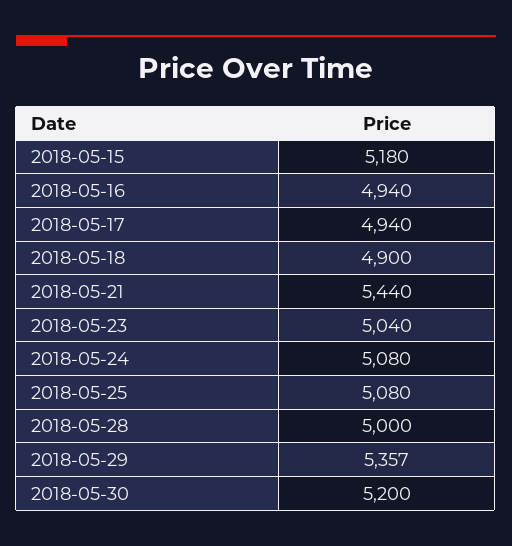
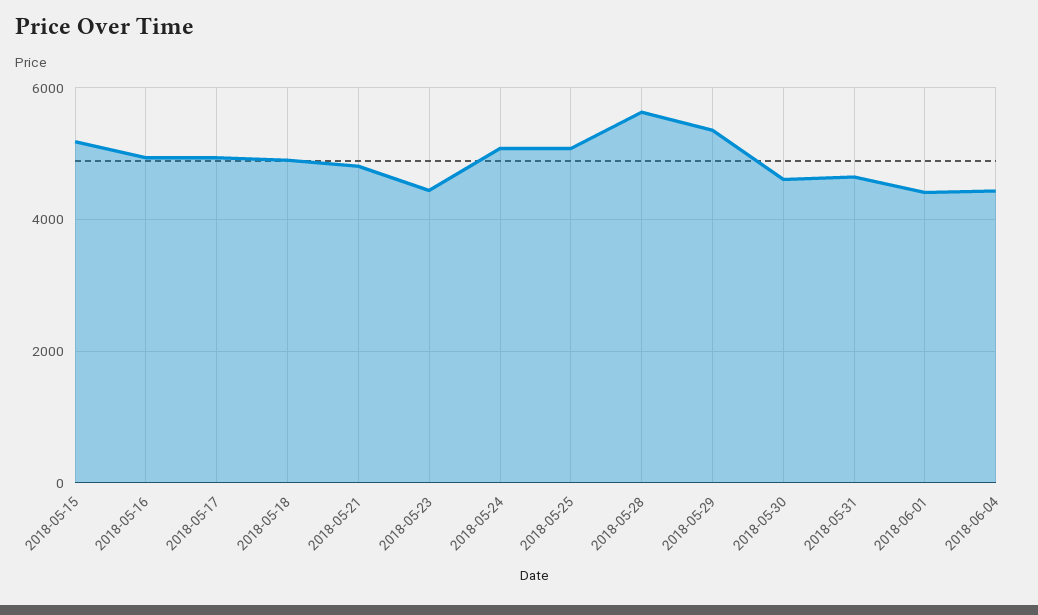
2018-05-21: 5440 -> 4800
2018-05-23: 5040 -> 4400
2018-05-28: 5000 -> 5600
2018-05-30: 5200 -> 4600
2018-05-31: none -> 4600
2018-06-01: none -> 4400
2018-06-04: none -> 4400

